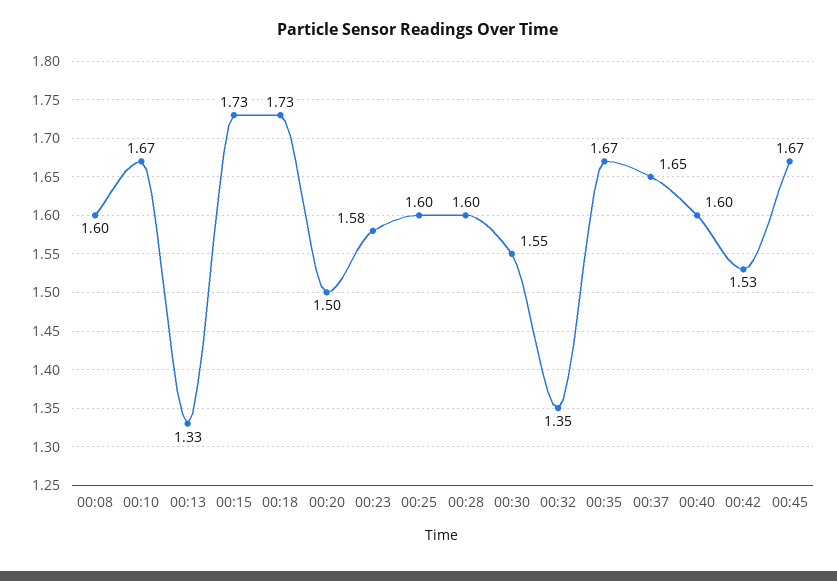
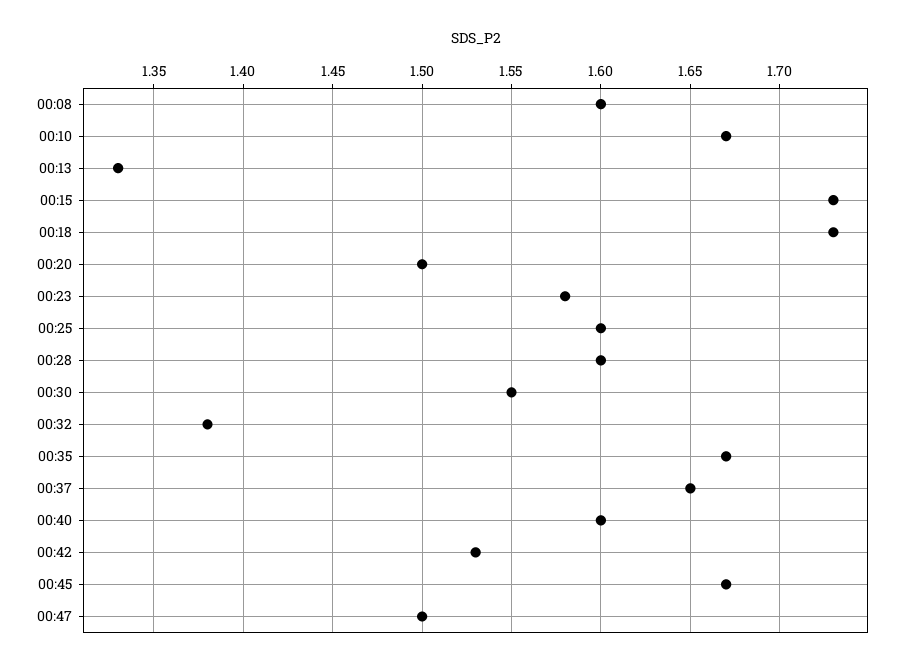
00:32: 1.35 -> 1.38
00:47: none -> 1.5

